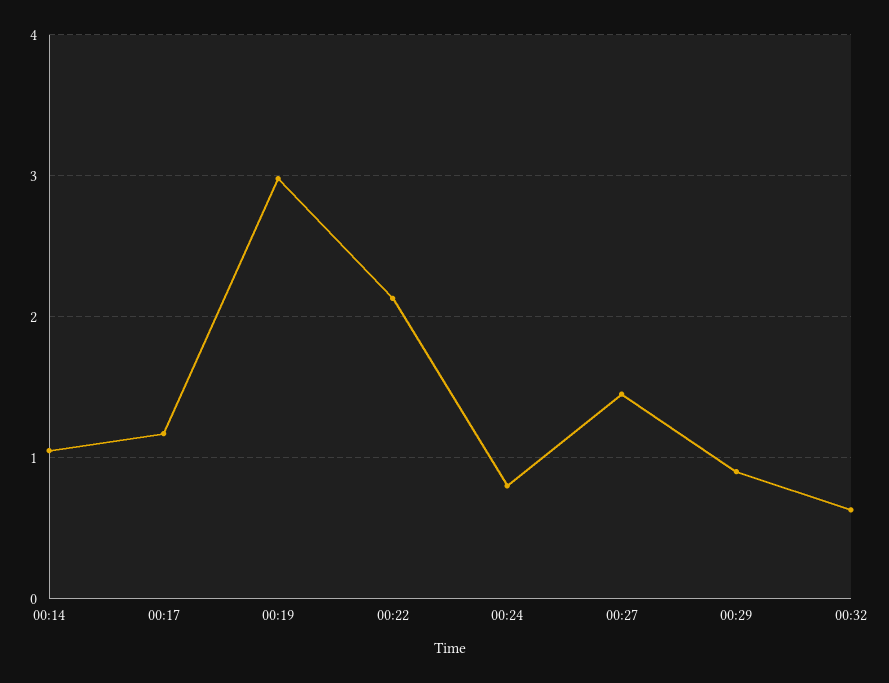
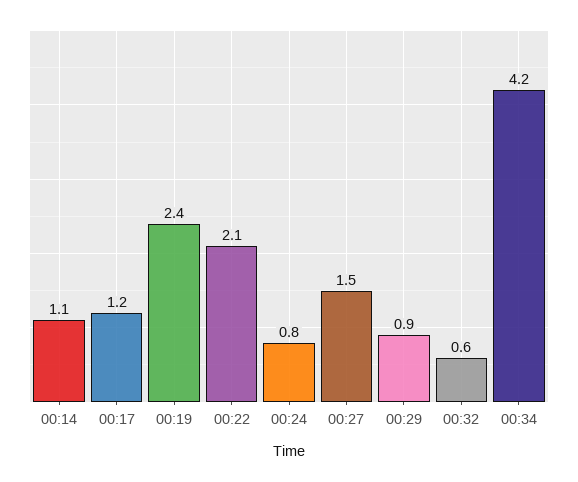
00:19: 3 -> 2.4
00:34: none -> 4.2

